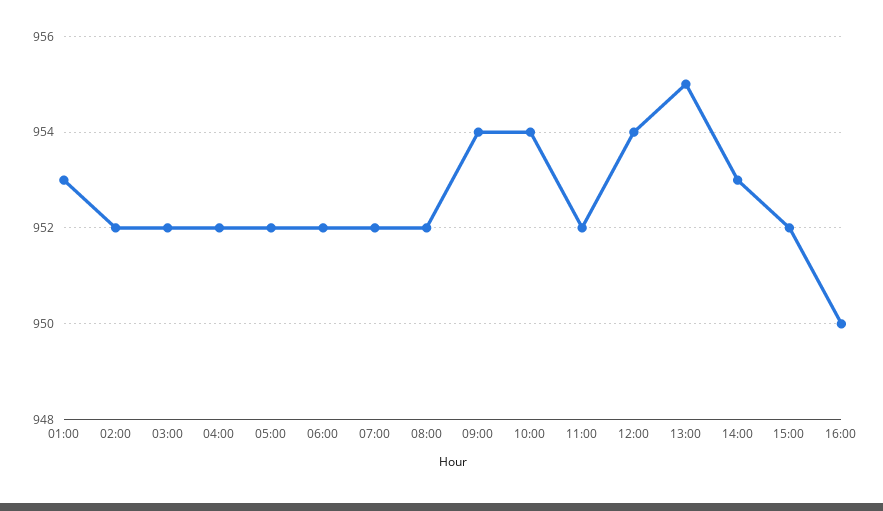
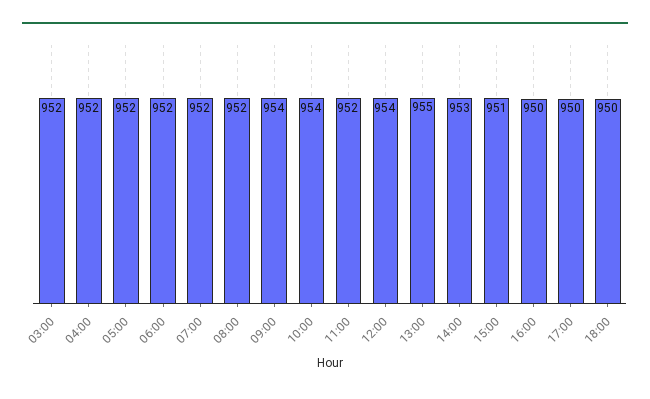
01:00: 953 -> none
02:00: 952 -> none
15:00: 952 -> 951
17:00: none -> 950
18:00: none -> 950

